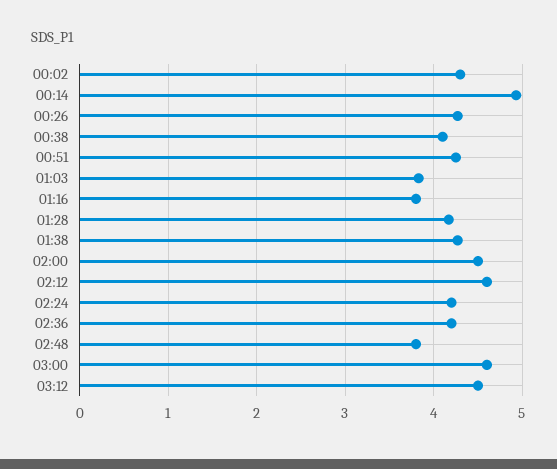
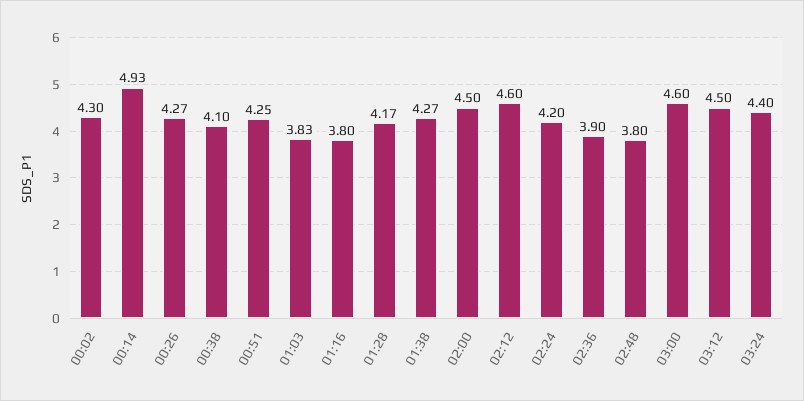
02:36: 4.2 -> 3.9
03:24: none -> 4.4

